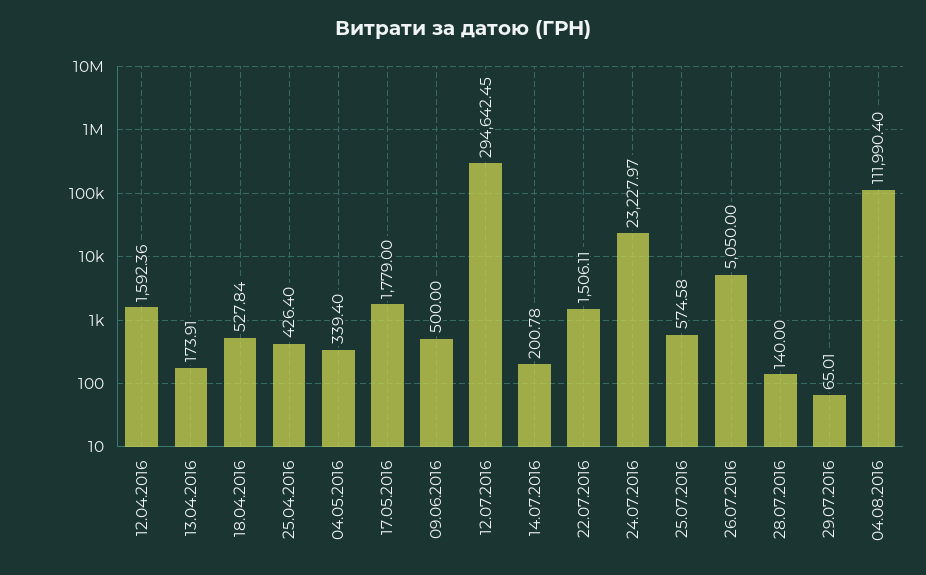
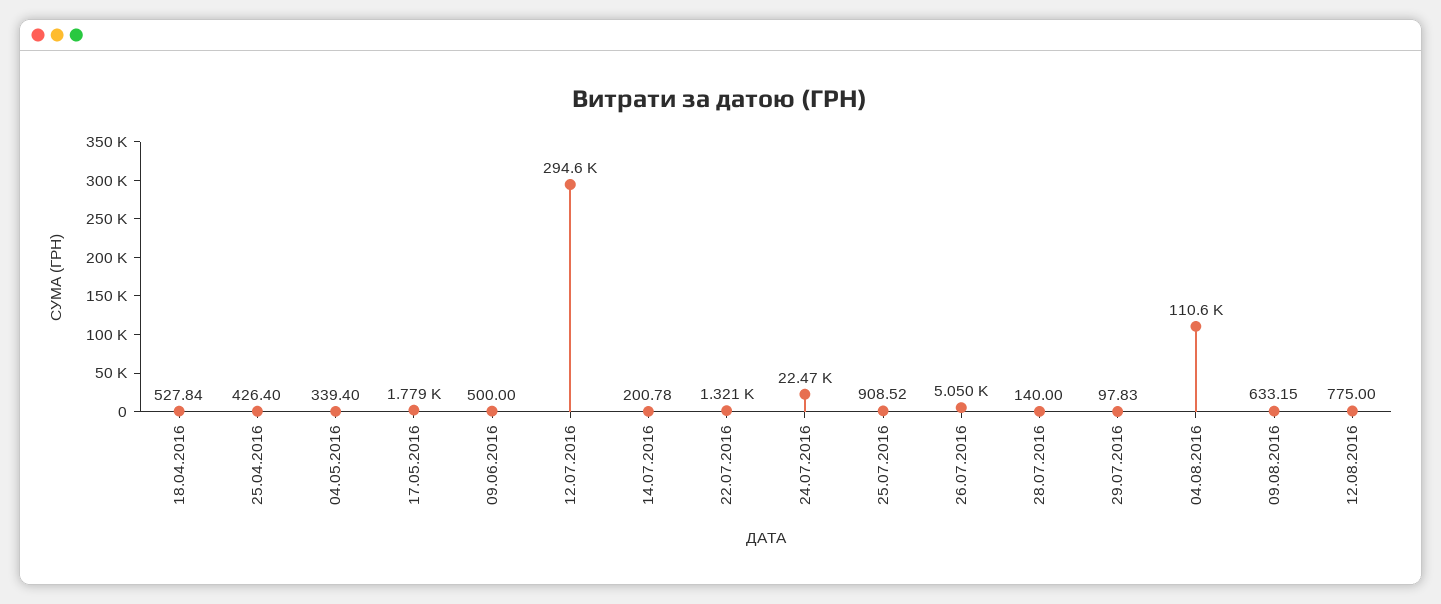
12.04.2016: 1592.36 -> none
13.04.2016: 173.91 -> none
22.07.2016: 1506.11 -> 1321
24.07.2016: 23227.97 -> 22470
25.07.2016: 574.58 -> 908.52
29.07.2016: 65.01 -> 97.83
04.08.2016: 111990.4 -> 110600
09.08.2016: none -> 633.15
12.08.2016: none -> 775

